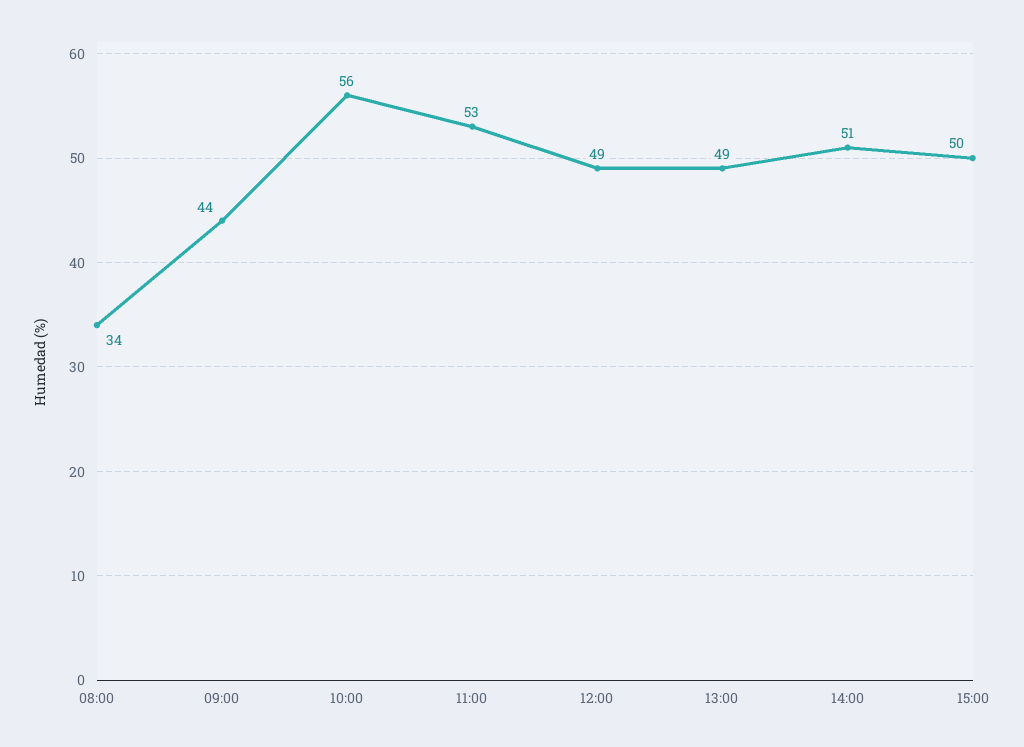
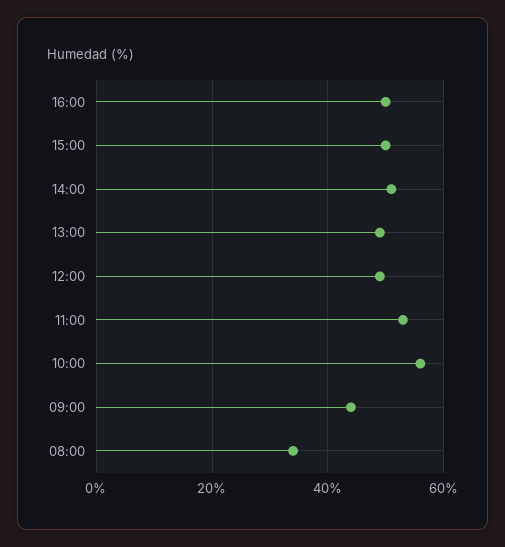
16:00: none -> 50

